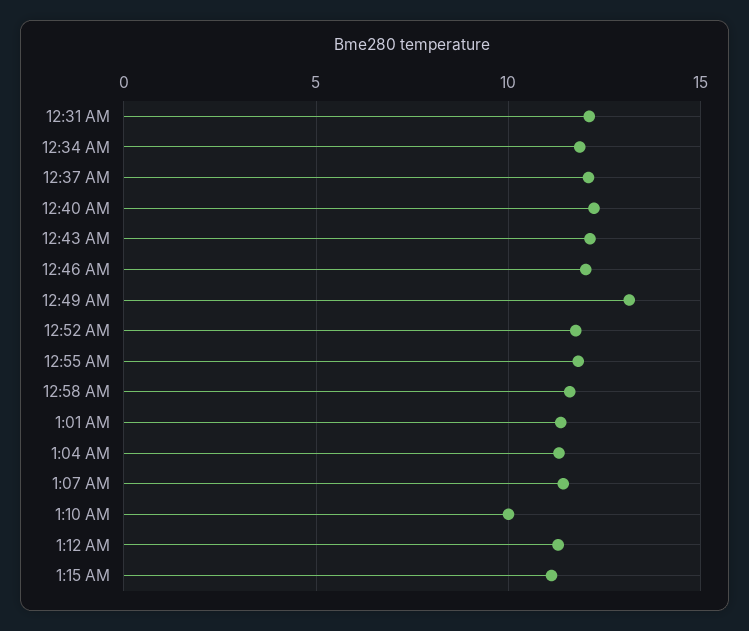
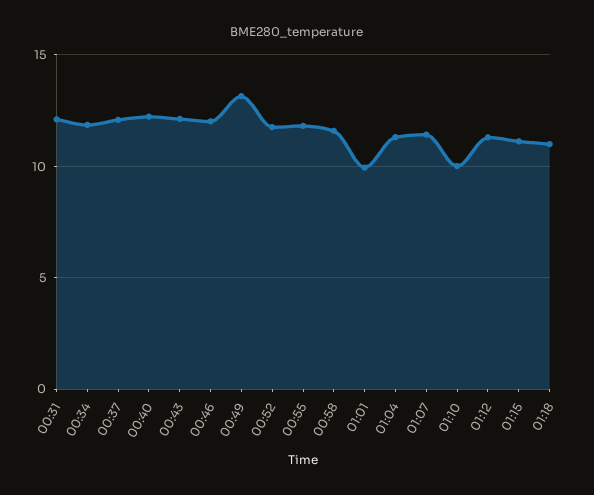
1:01 AM: 11.5 -> 10
01:18: none -> 11

